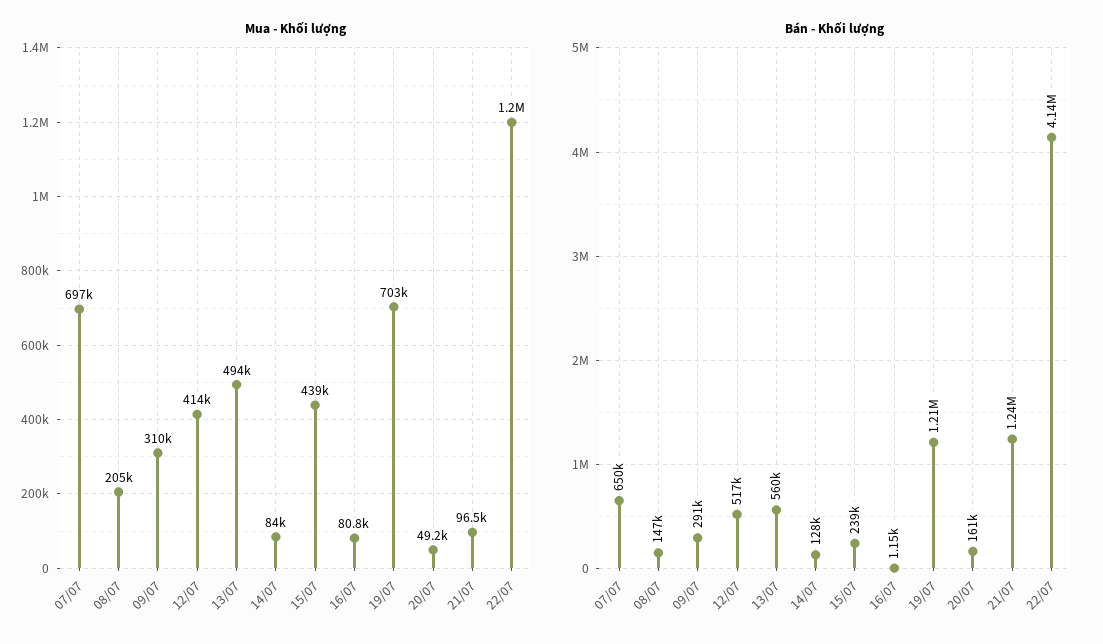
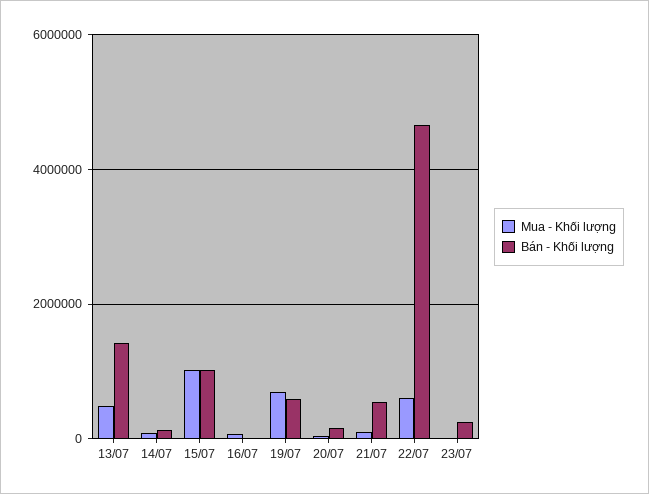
Mua - Khối lượng, 07/07: 697000 -> none
Mua - Khối lượng, 08/07: 205000 -> none
Mua - Khối lượng, 09/07: 310000 -> none
Mua - Khối lượng, 12/07: 414000 -> none
Mua - Khối lượng, 15/07: 439000 -> 1000000
Mua - Khối lượng, 22/07: 1200000 -> 600000
Bán - Khối lượng, 07/07: 650000 -> none
Bán - Khối lượng, 08/07: 147000 -> none
Bán - Khối lượng, 09/07: 291000 -> none
Bán - Khối lượng, 12/07: 517000 -> none
Bán - Khối lượng, 13/07: 560000 -> 1400000
Bán - Khối lượng, 15/07: 239000 -> 1000000
Bán - Khối lượng, 19/07: 1210000 -> 600000
Bán - Khối lượng, 21/07: 1240000 -> 600000
Bán - Khối lượng, 22/07: 4140000 -> 4600000
Mua - Khối lượng, 23/07: none -> 0
Bán - Khối lượng, 23/07: none -> 200000

